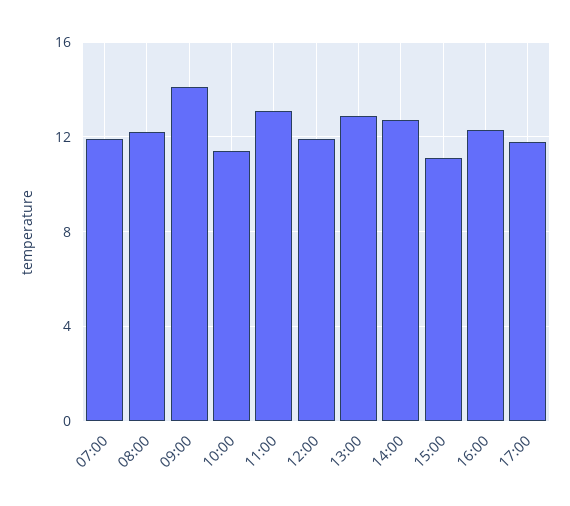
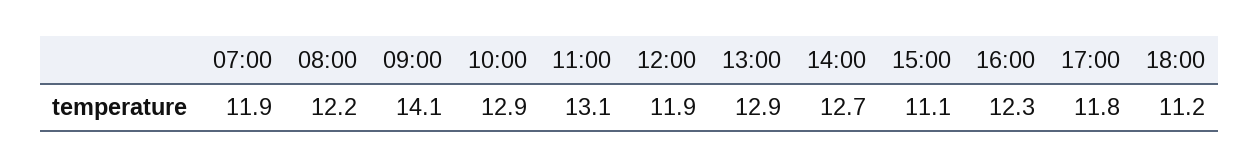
10:00: 11.5 -> 12.9
18:00: none -> 11.2

